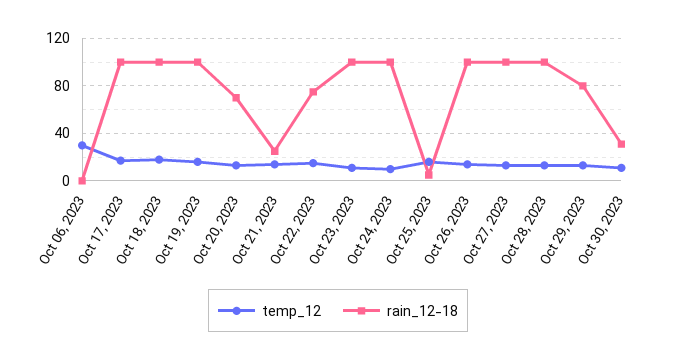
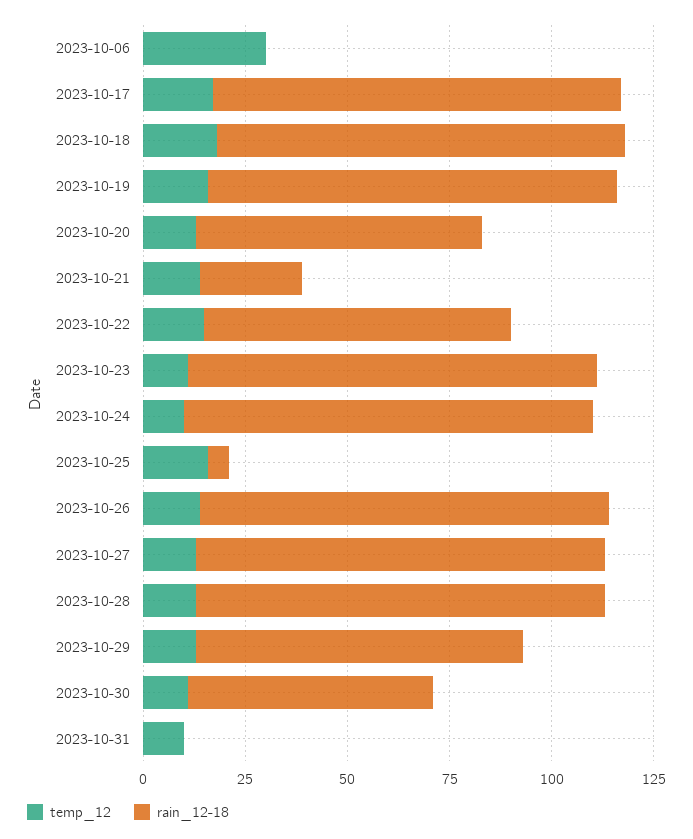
rain_12-18, Oct 30, 2023: 30 -> 60
temp_12, 2023-10-31: none -> 10
rain_12-18, 2023-10-31: none -> 0

